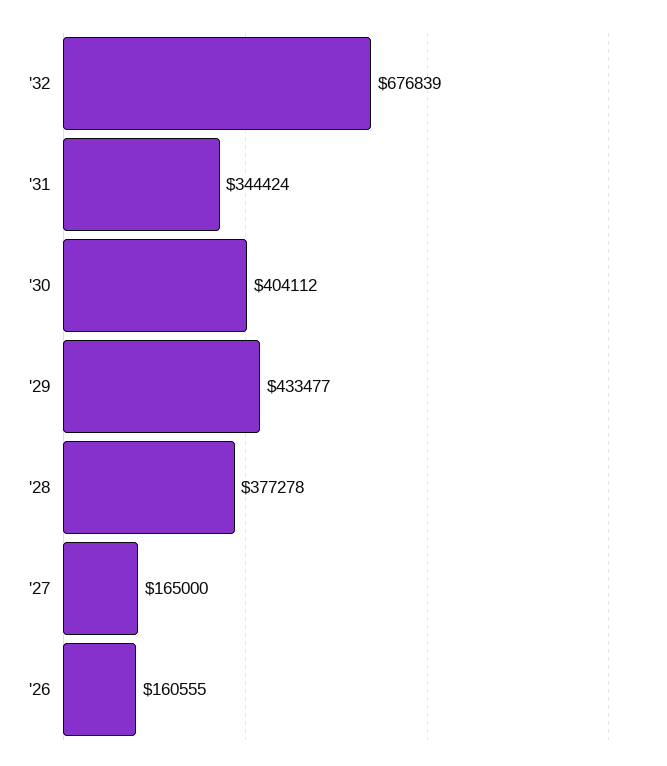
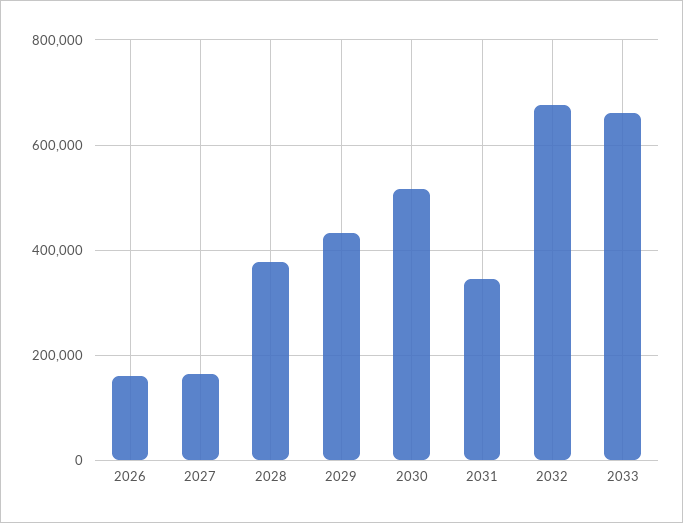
'30: 404112 -> 520000
2033: none -> 660000

